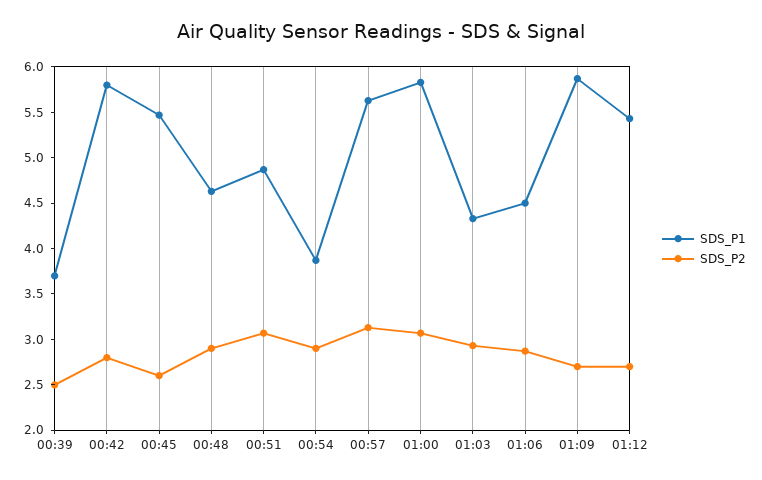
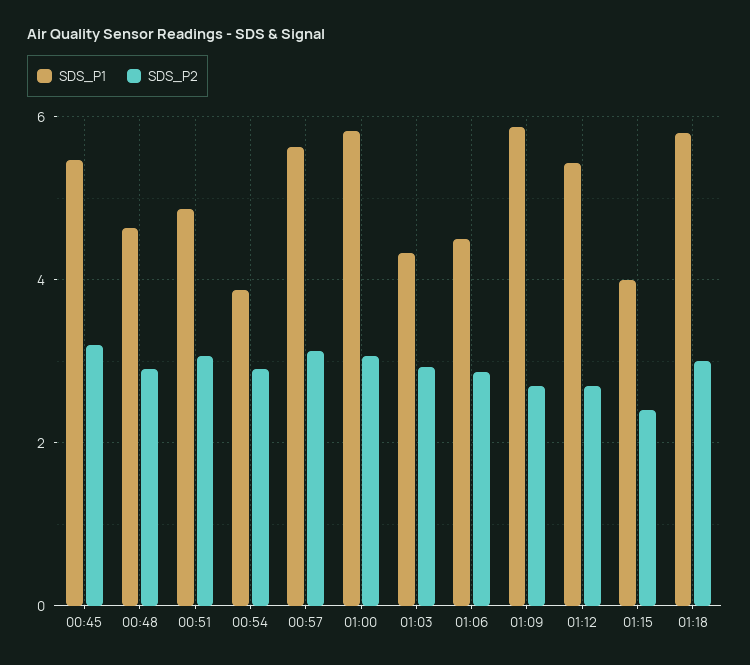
SDS_P1, 00:39: 3.7 -> none
SDS_P2, 00:39: 2.5 -> none
SDS_P1, 00:42: 5.8 -> none
SDS_P2, 00:42: 2.8 -> none
SDS_P2, 00:45: 2.6 -> 3.2
SDS_P1, 01:15: none -> 4
SDS_P2, 01:15: none -> 2.4
SDS_P1, 01:18: none -> 5.8
SDS_P2, 01:18: none -> 3

